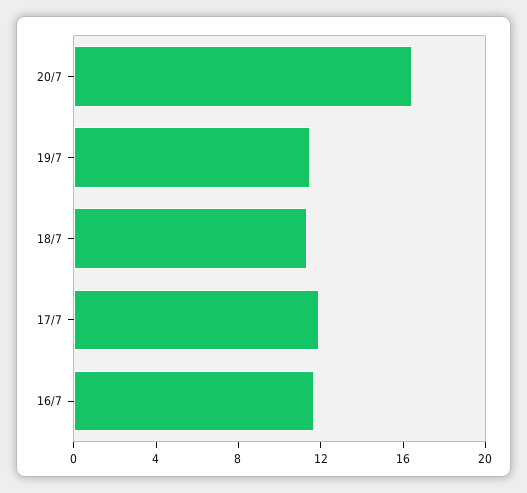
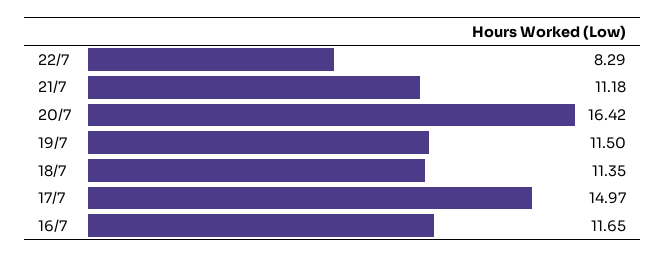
17/7: 12 -> 14.97
22/7: none -> 8.29
21/7: none -> 11.18

